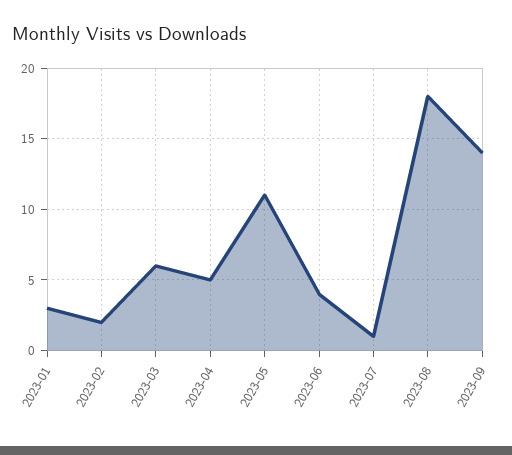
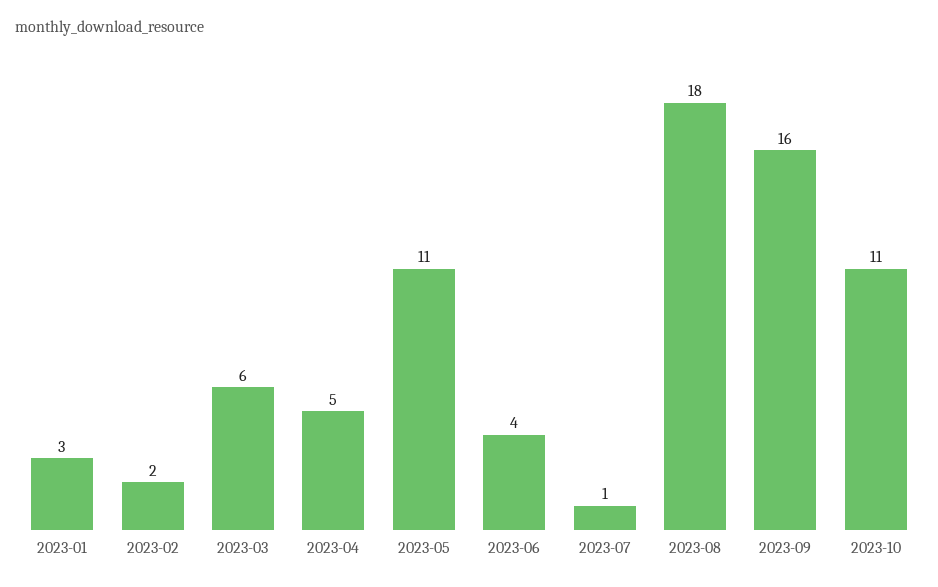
2023-09: 14 -> 16
2023-10: none -> 11

